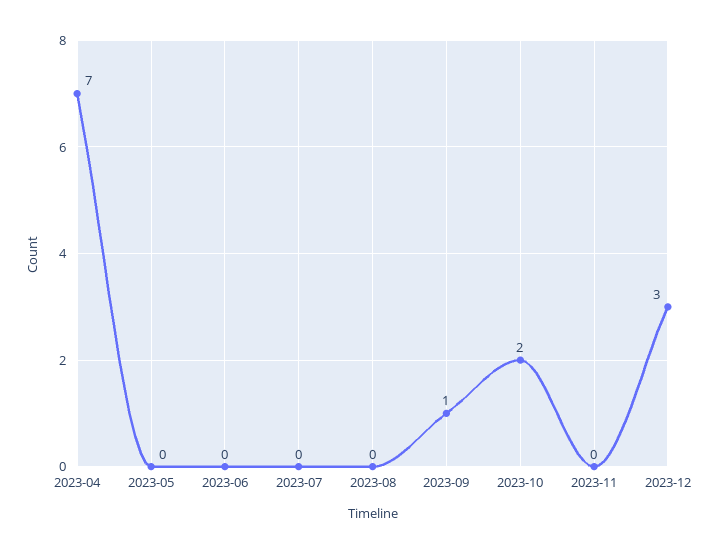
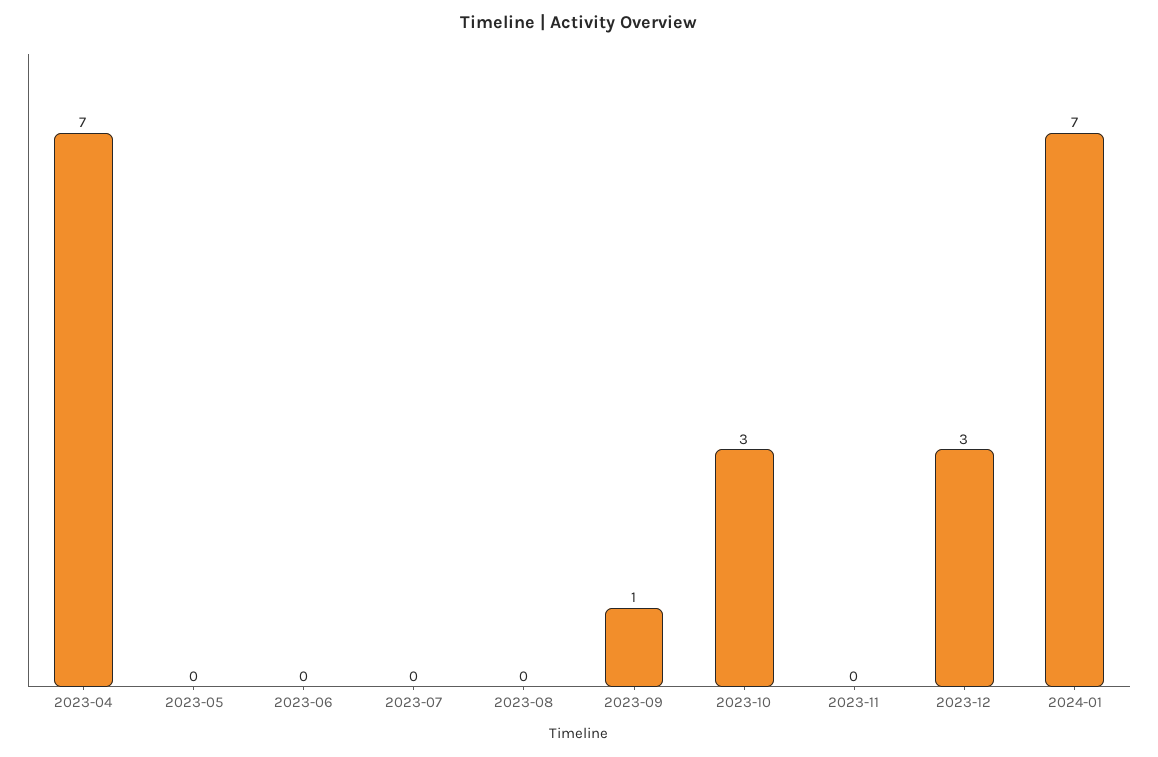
2023-10: 2 -> 3
2024-01: none -> 7

